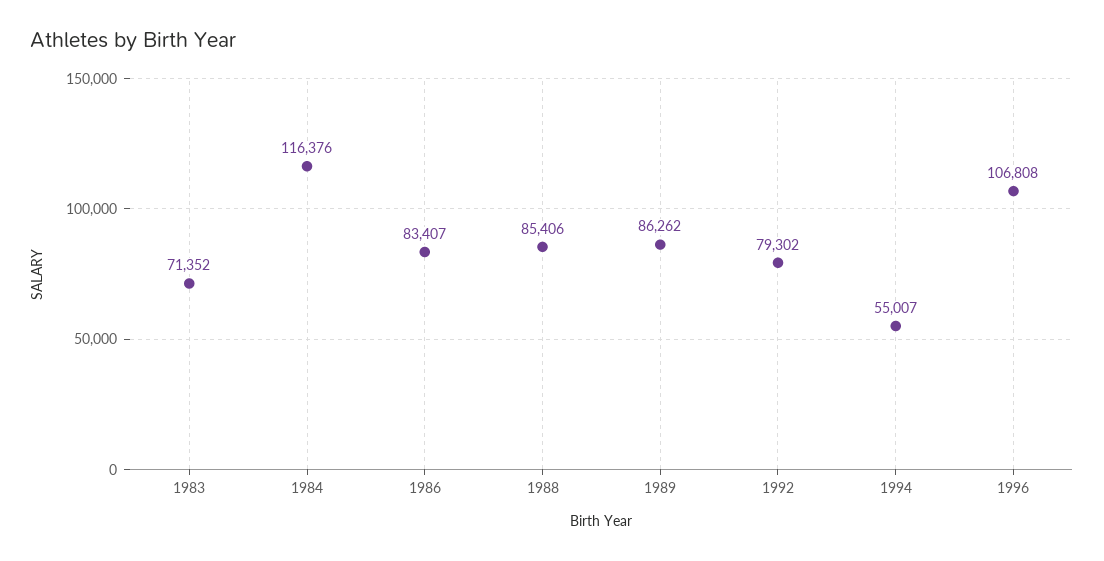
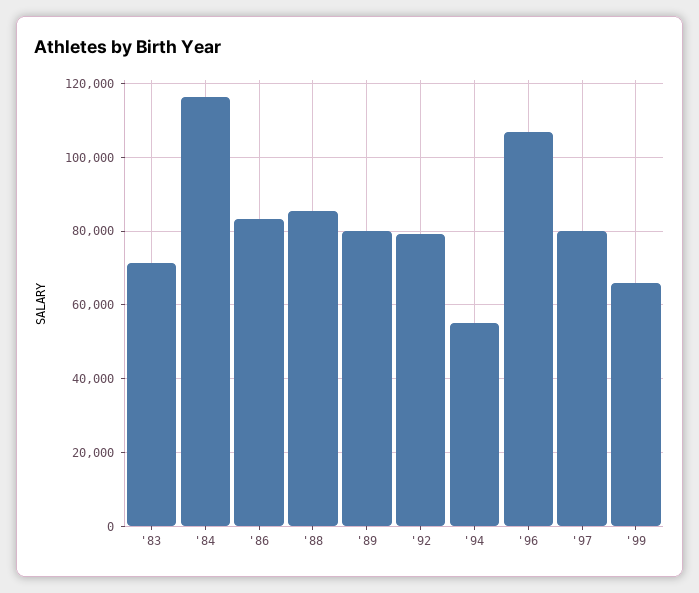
1989: 86262 -> 80000
'97: none -> 80000
'99: none -> 66000

